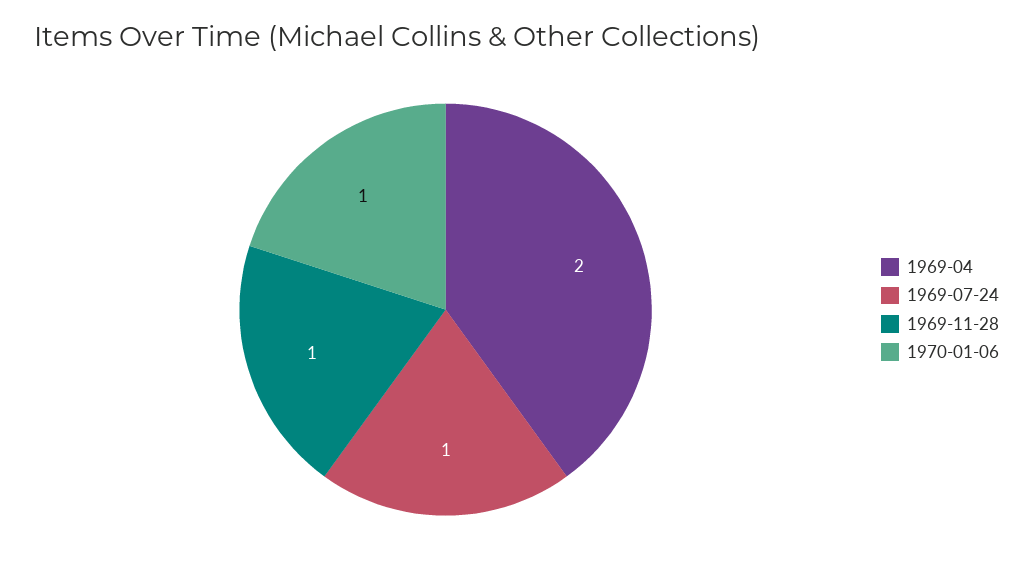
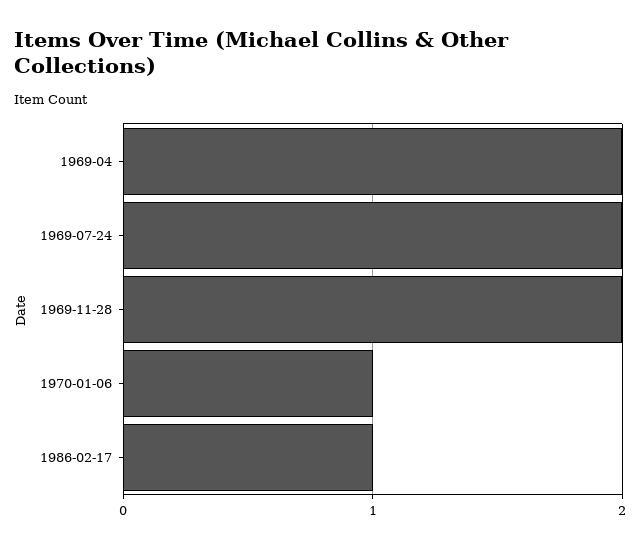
1969-07-24: 1 -> 2
1969-11-28: 1 -> 2
1986-02-17: none -> 1

